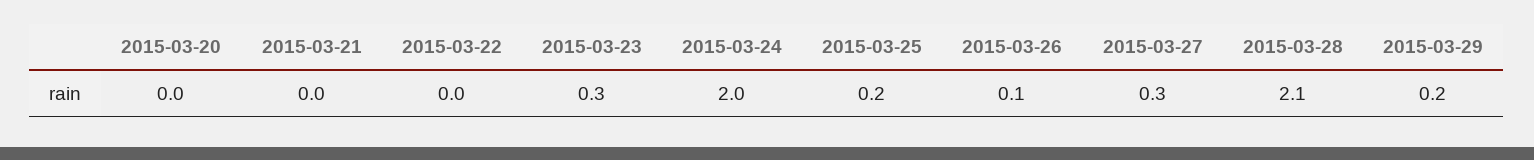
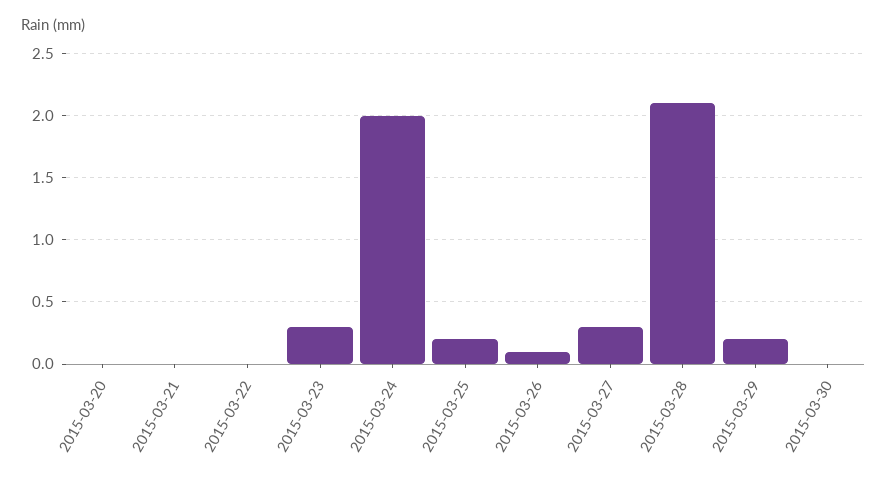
2015-03-30: none -> 0

